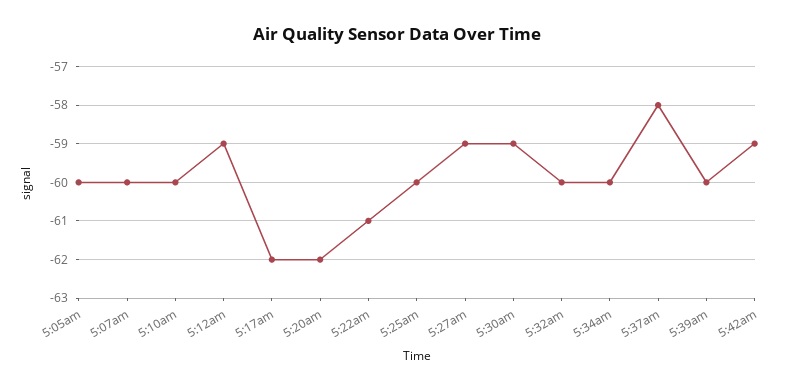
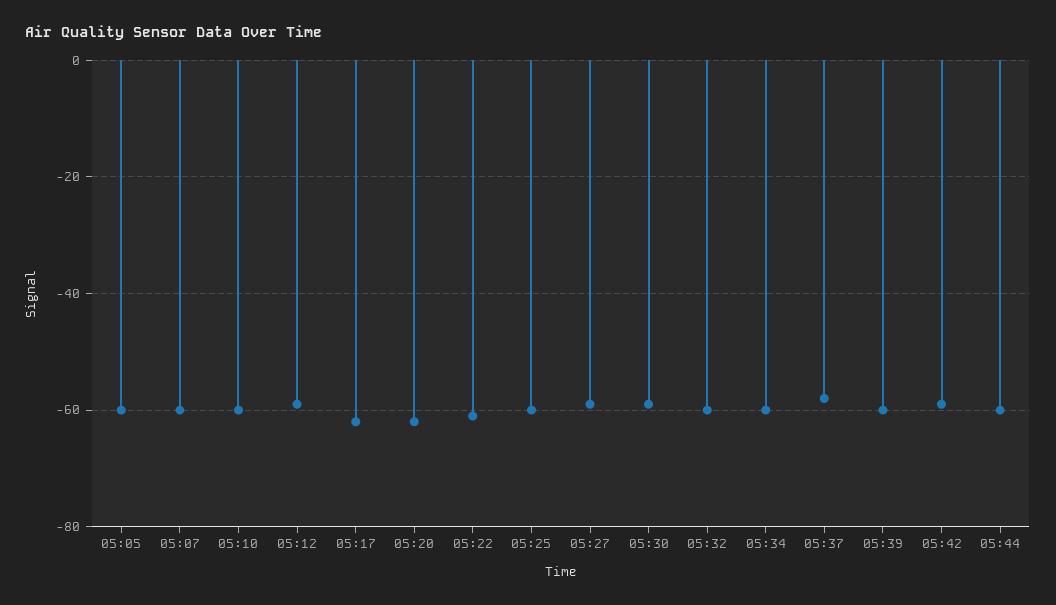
05:44: none -> -60

